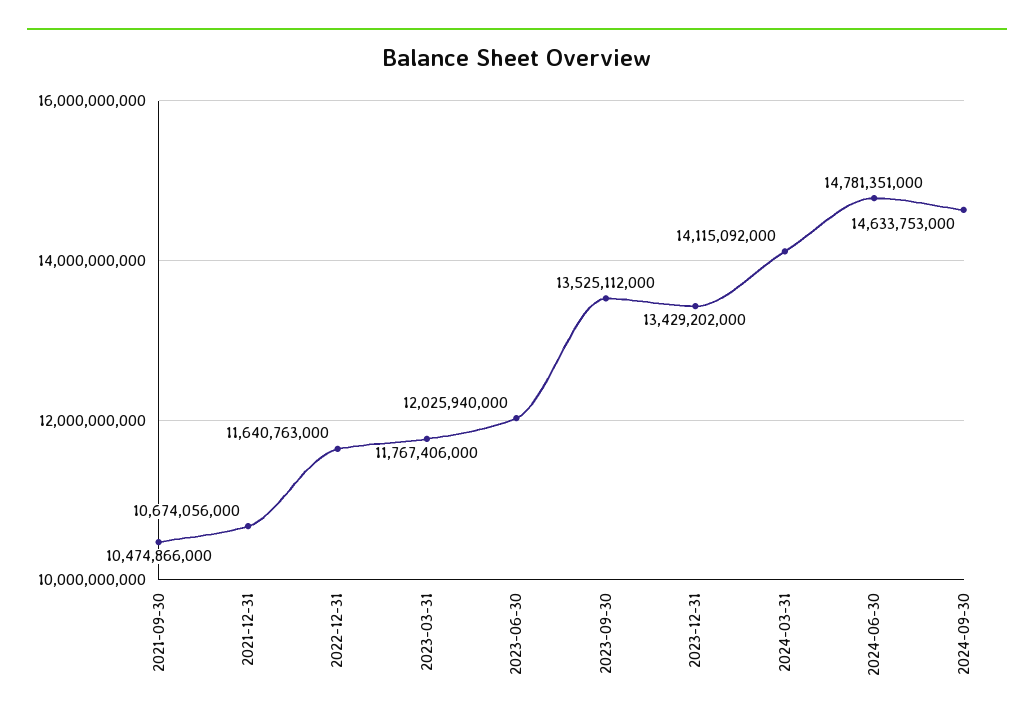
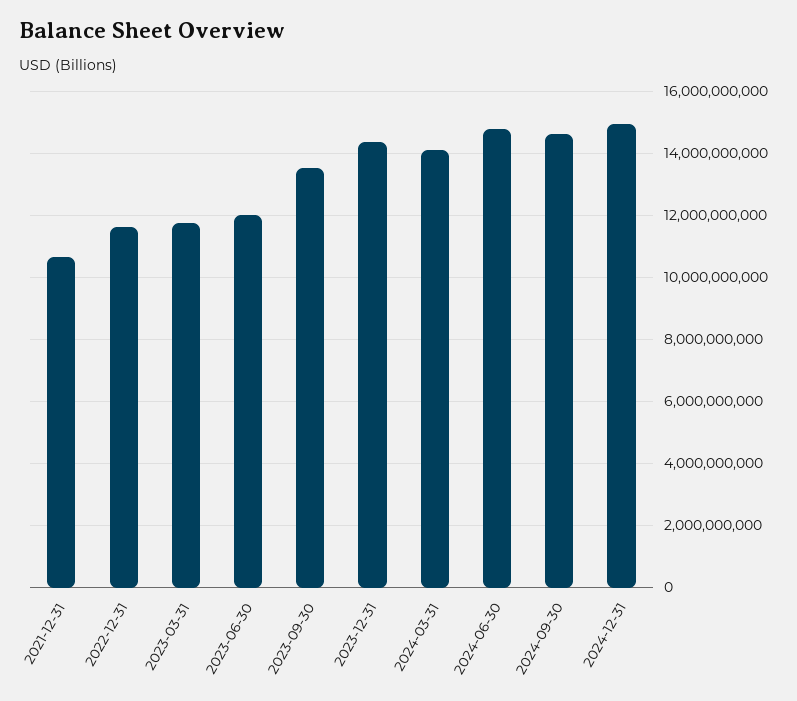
2021-09-30: 10474866000 -> none
2023-12-31: 13429202000 -> 14400000000
2024-12-31: none -> 15000000000

